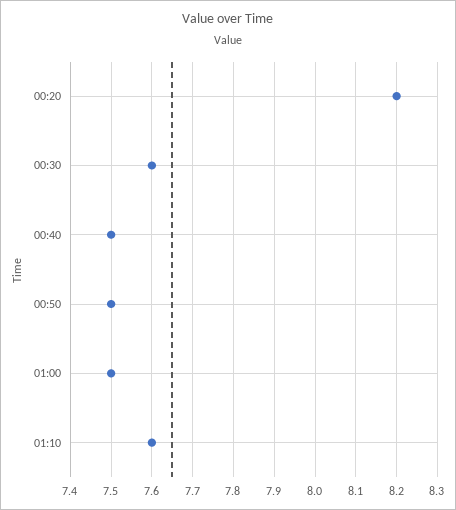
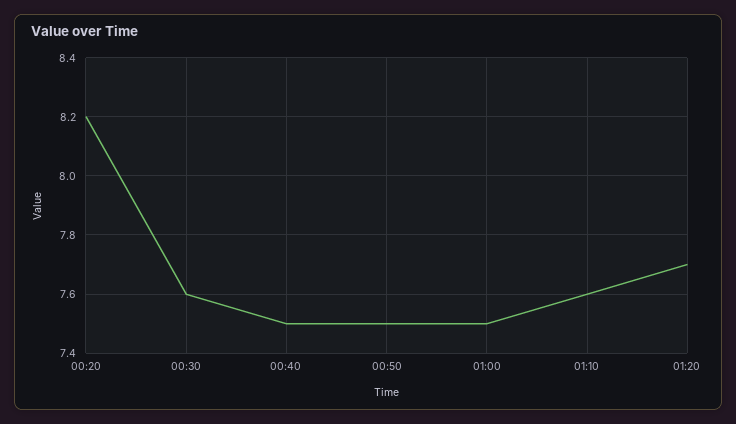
01:20: none -> 7.7

